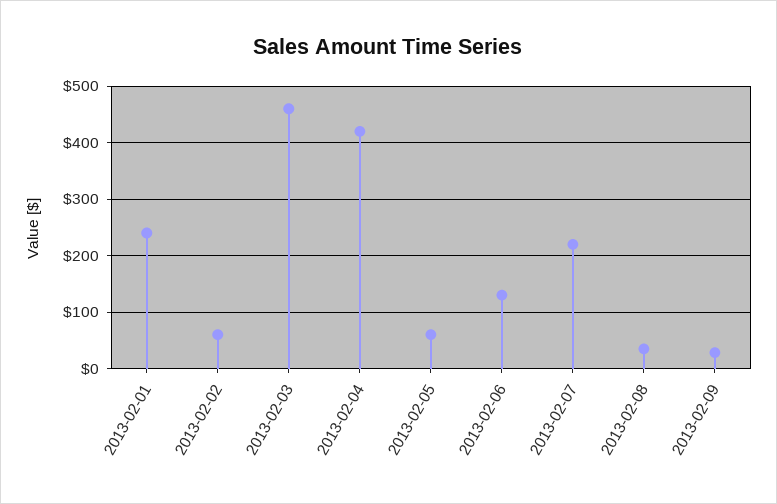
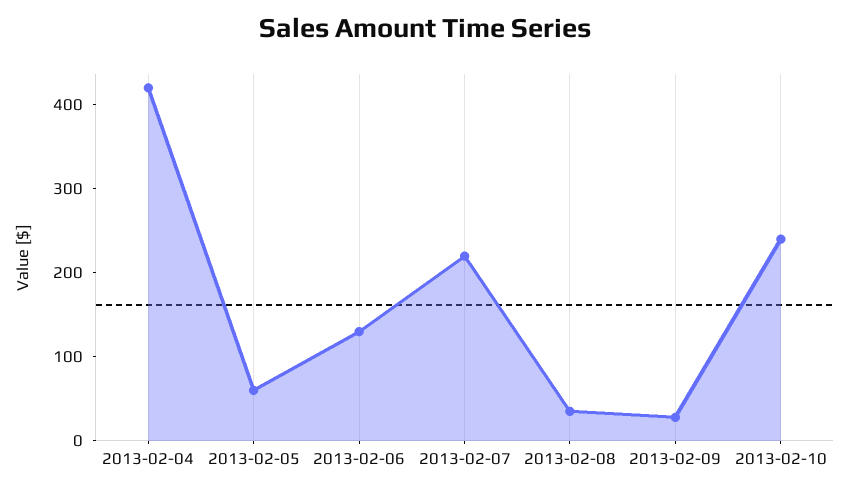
2013-02-01: 240 -> none
2013-02-02: 60 -> none
2013-02-03: 460 -> none
2013-02-10: none -> 240

